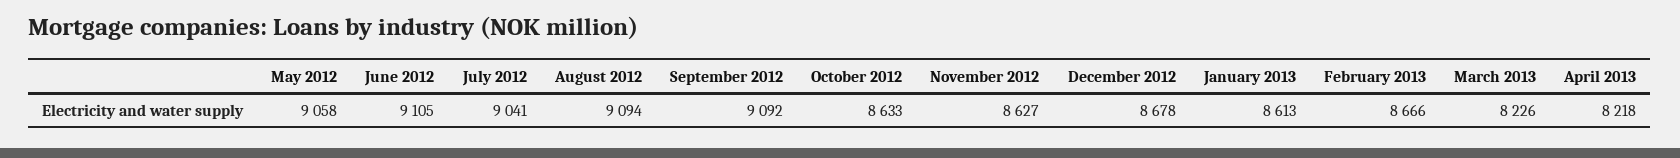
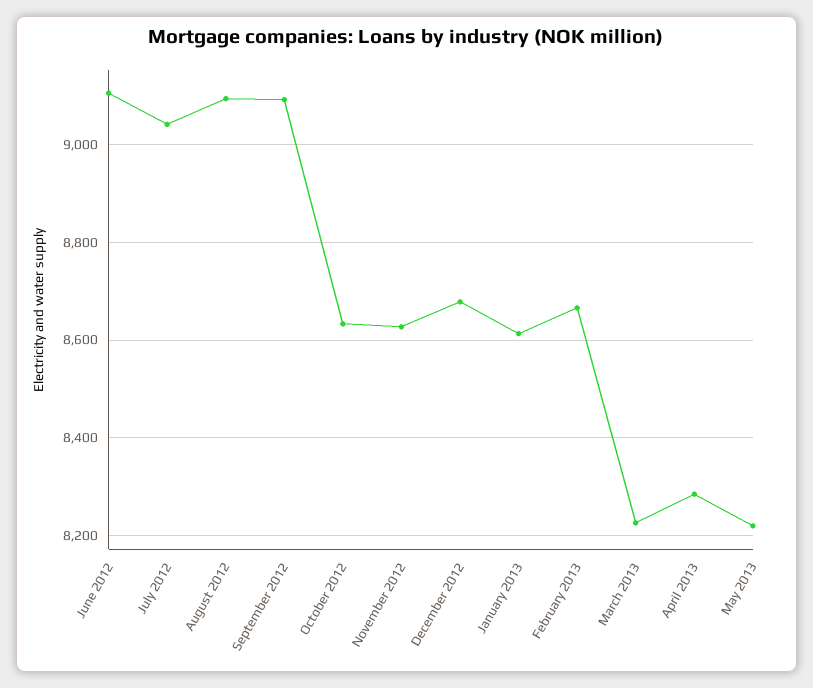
May 2012: 9058 -> none
April 2013: 8218 -> 8280
May 2013: none -> 8220

